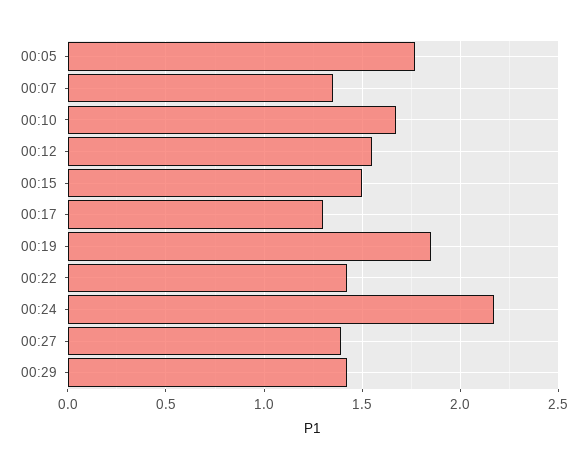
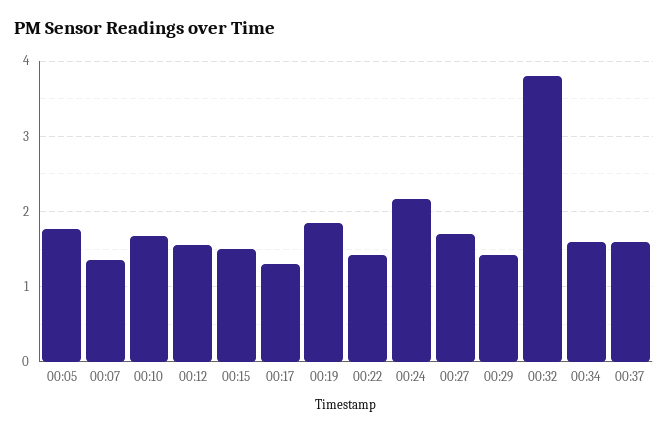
00:27: 1.4 -> 1.7
00:32: none -> 3.8
00:34: none -> 1.6
00:37: none -> 1.6

